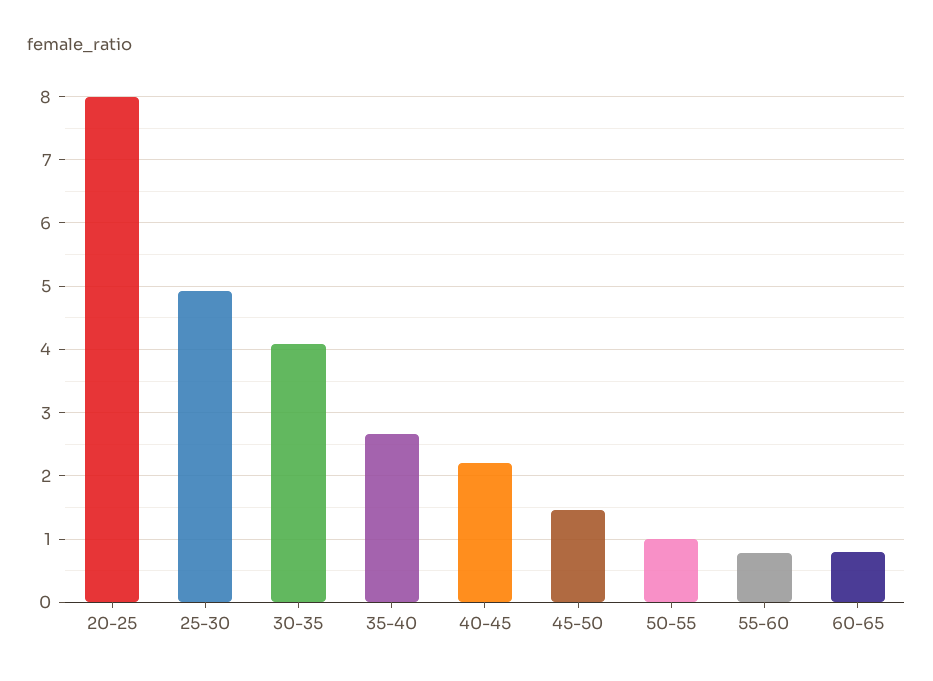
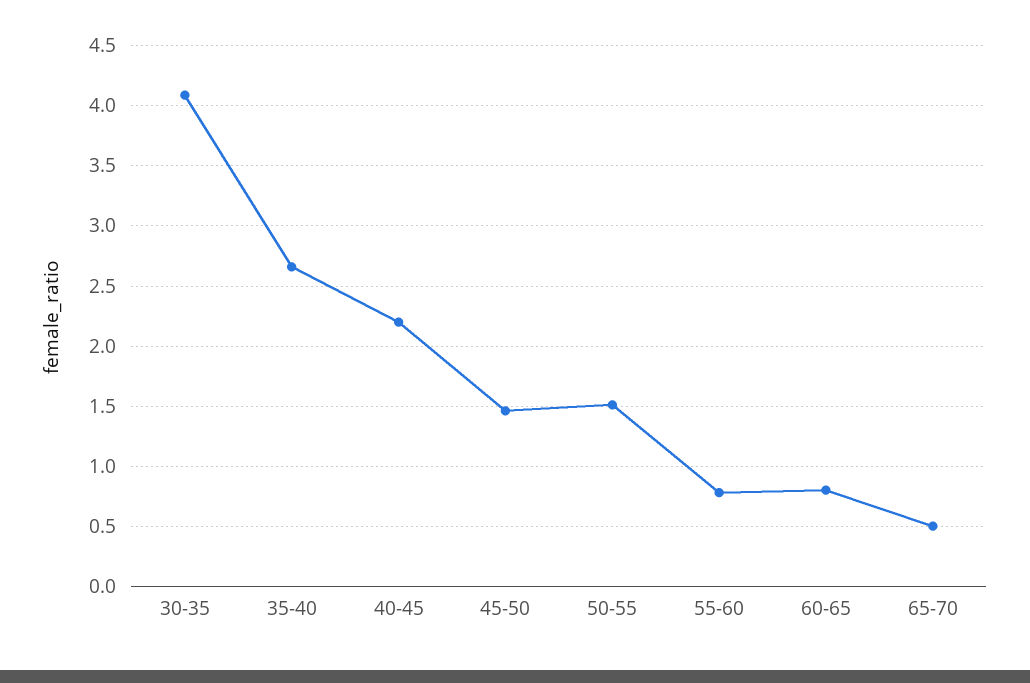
20-25: 8 -> none
25-30: 4.9 -> none
50-55: 1 -> 1.5
65-70: none -> 0.5

